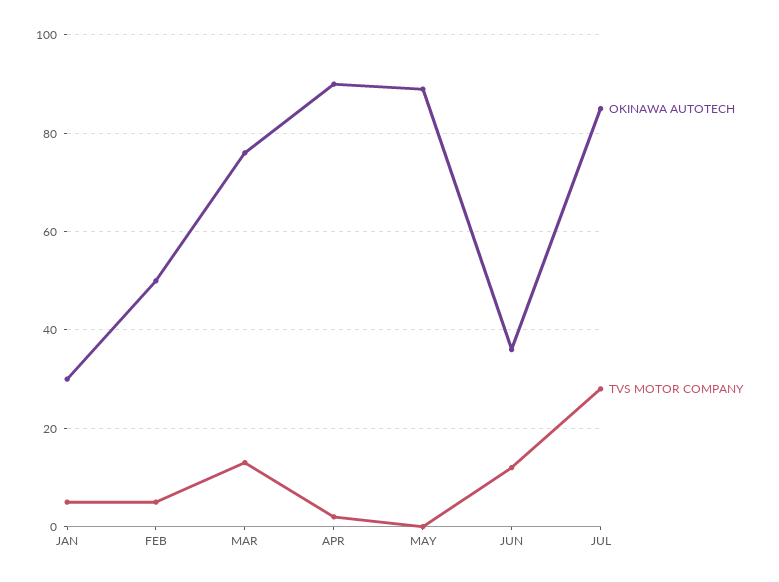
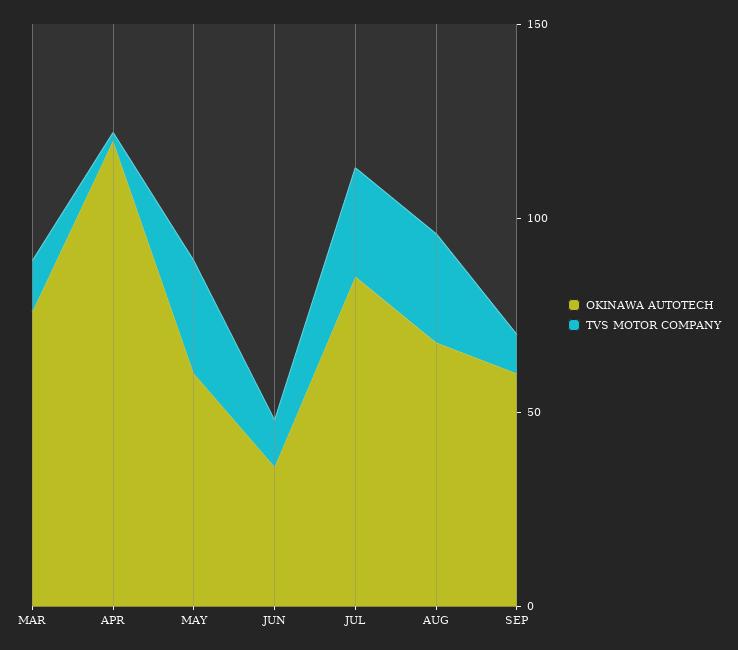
OKINAWA AUTOTECH, JAN: 30 -> none
TVS MOTOR COMPANY, JAN: 5 -> none
OKINAWA AUTOTECH, FEB: 50 -> none
TVS MOTOR COMPANY, FEB: 5 -> none
OKINAWA AUTOTECH, APR: 90 -> 120
OKINAWA AUTOTECH, MAY: 90 -> 60
TVS MOTOR COMPANY, MAY: 0 -> 30
OKINAWA AUTOTECH, AUG: none -> 70
TVS MOTOR COMPANY, AUG: none -> 30
OKINAWA AUTOTECH, SEP: none -> 60
TVS MOTOR COMPANY, SEP: none -> 10

